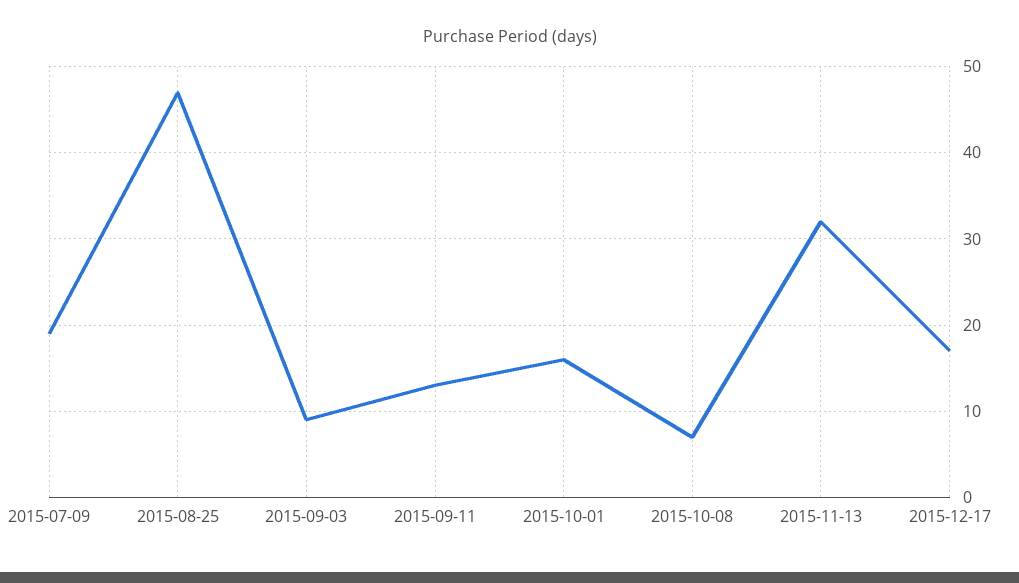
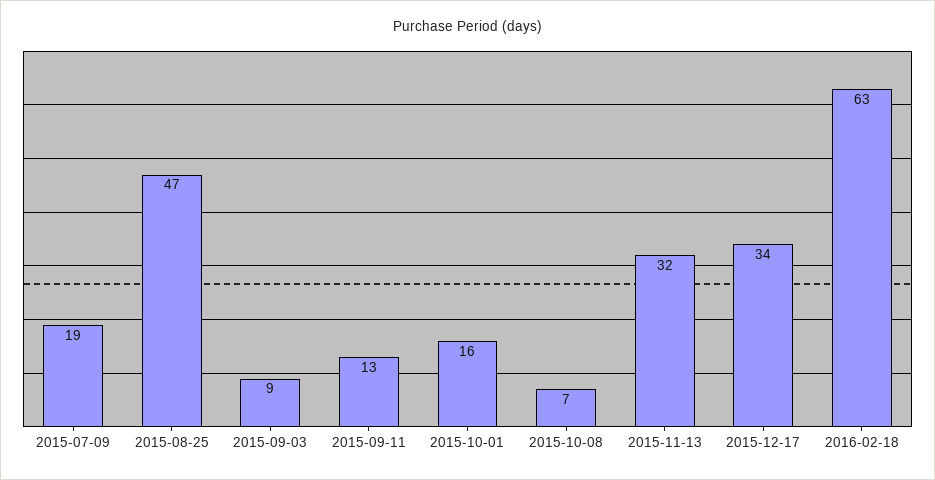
2015-12-17: 17 -> 34
2016-02-18: none -> 63

